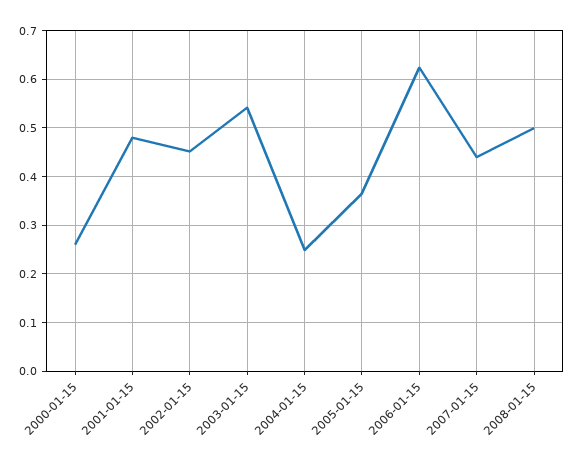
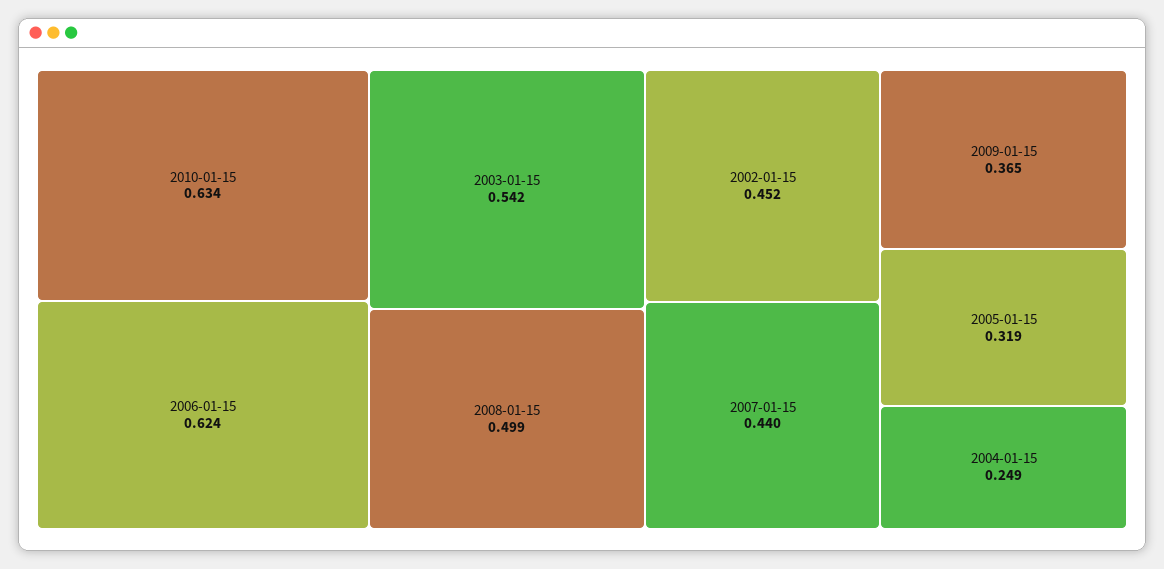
2000-01-15: 0.26 -> none
2001-01-15: 0.48 -> none
2005-01-15: 0.36 -> 0.319
2010-01-15: none -> 0.634
2009-01-15: none -> 0.365

